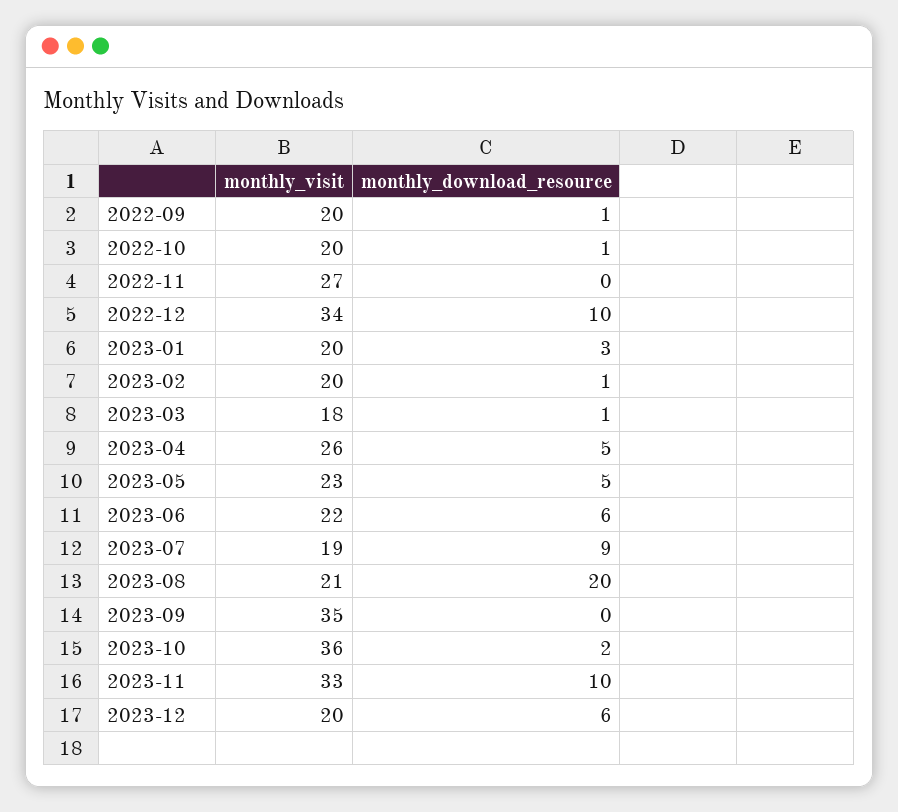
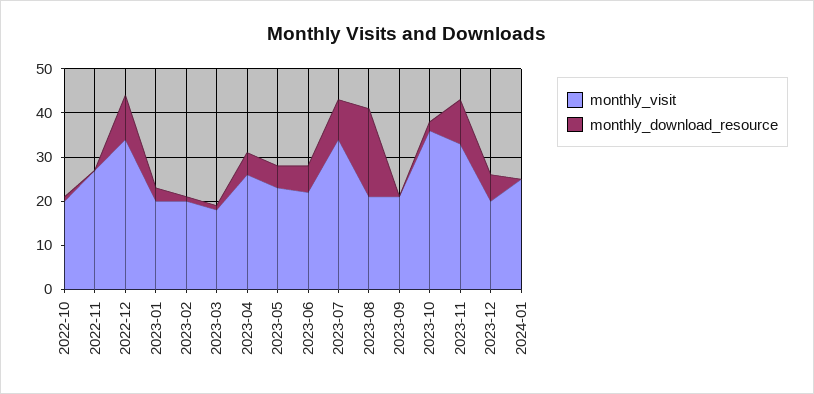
monthly_visit, 2022-09: 20 -> none
monthly_download_resource, 2022-09: 1 -> none
monthly_visit, 2023-07: 19 -> 35
monthly_visit, 2023-09: 35 -> 20
monthly_visit, 2024-01: none -> 25
monthly_download_resource, 2024-01: none -> 0

